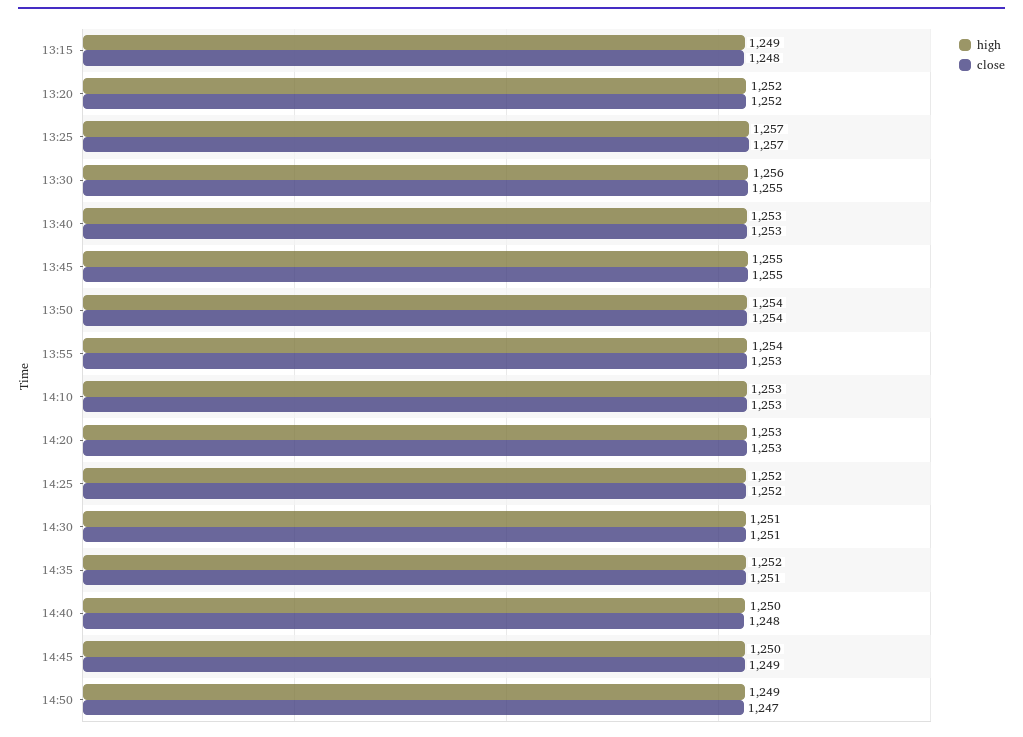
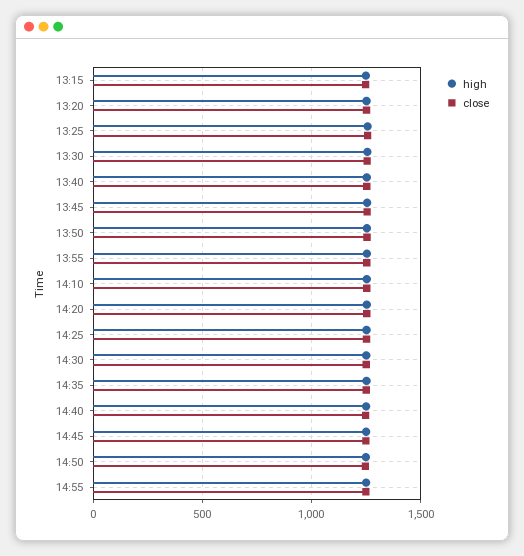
high, 14:55: none -> 1250
close, 14:55: none -> 1250

